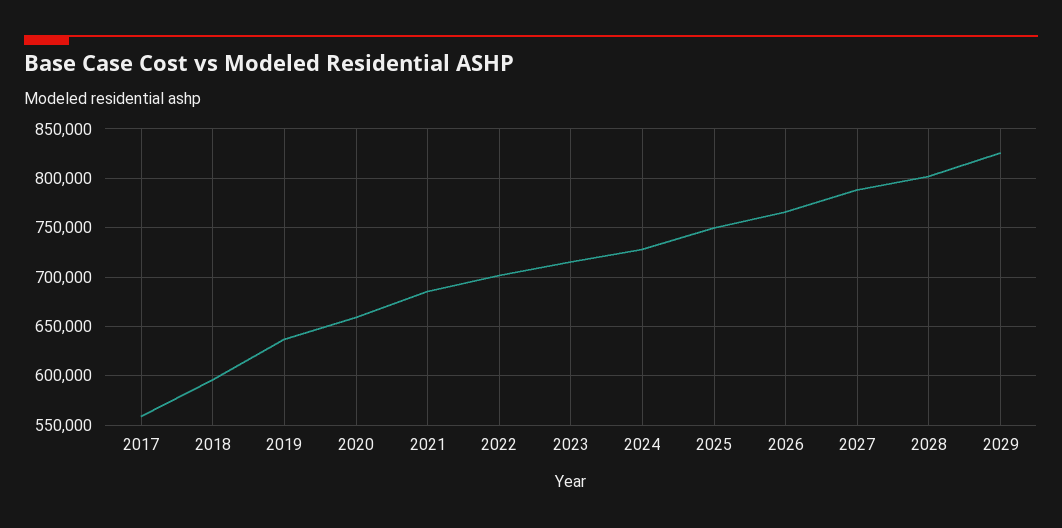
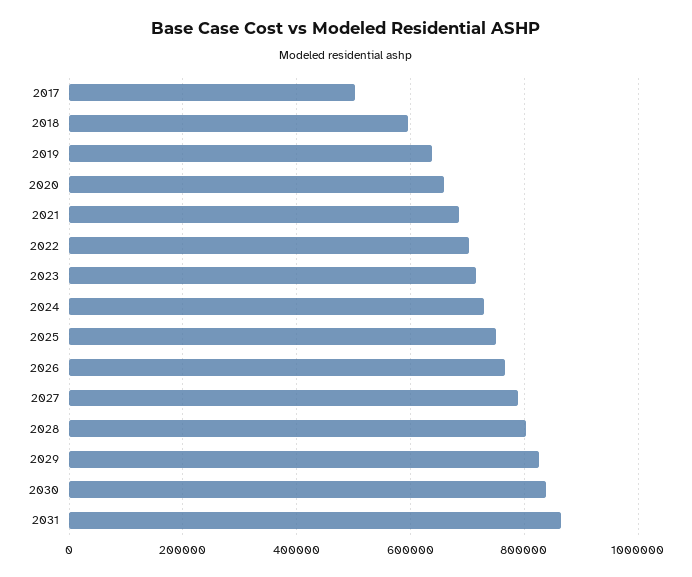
2017: 560000 -> 500000
2030: none -> 840000
2031: none -> 860000

